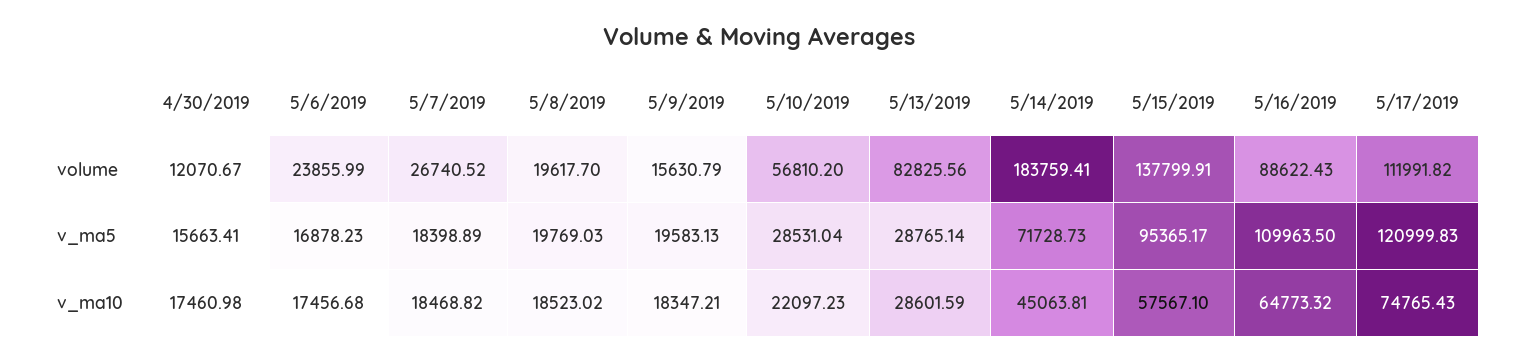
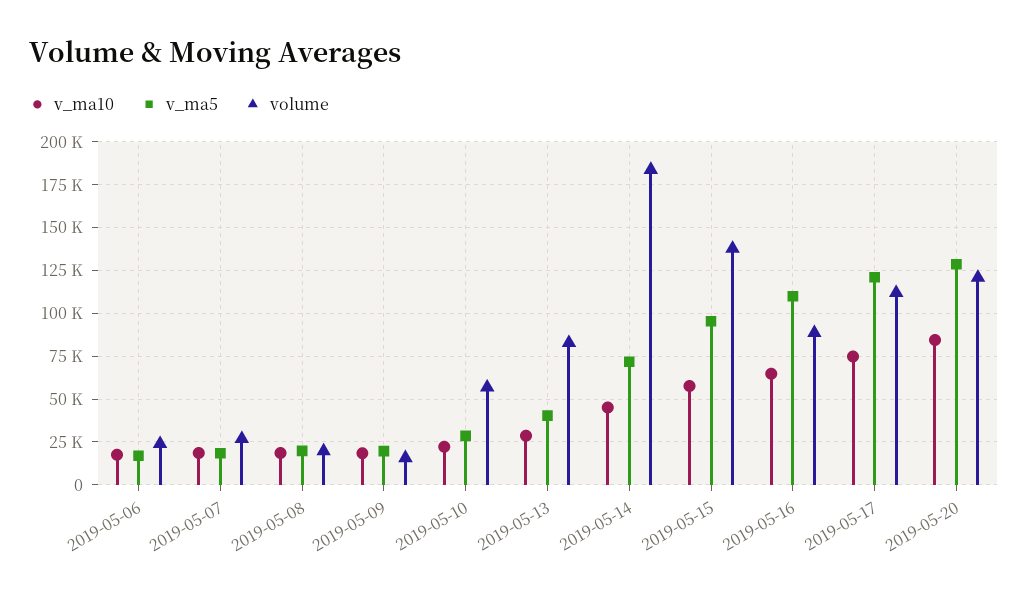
volume, 4/30/2019: 12070.67 -> none
v_ma5, 4/30/2019: 15663.41 -> none
v_ma5, 5/13/2019: 28765.14 -> 40000
v_ma10, 4/30/2019: 17460.98 -> none
v_ma10, 2019-05-20: none -> 85000
v_ma5, 2019-05-20: none -> 130000
volume, 2019-05-20: none -> 120000

